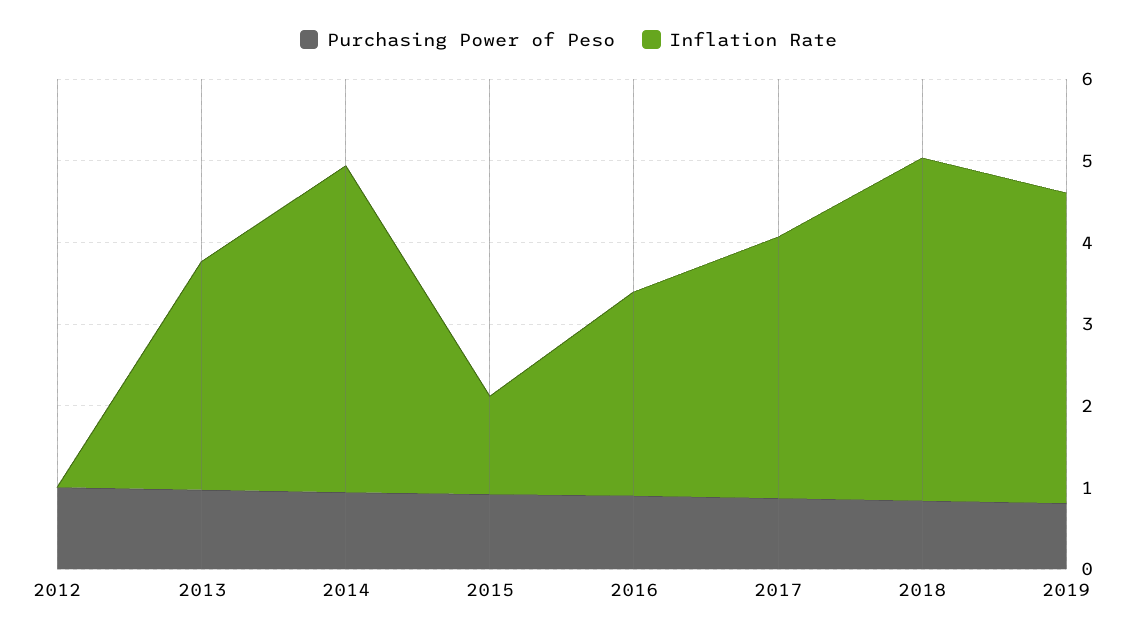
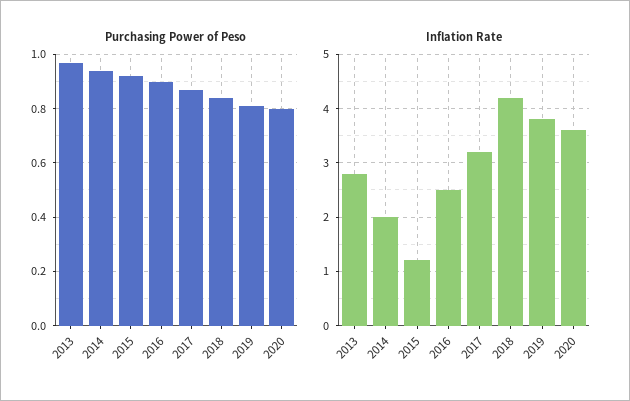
Purchasing Power of Peso, 2012: 1 -> none
Inflation Rate, 2012: 0 -> none
Inflation Rate, 2014: 4 -> 2
Purchasing Power of Peso, 2020: none -> 0.8
Inflation Rate, 2020: none -> 3.5

